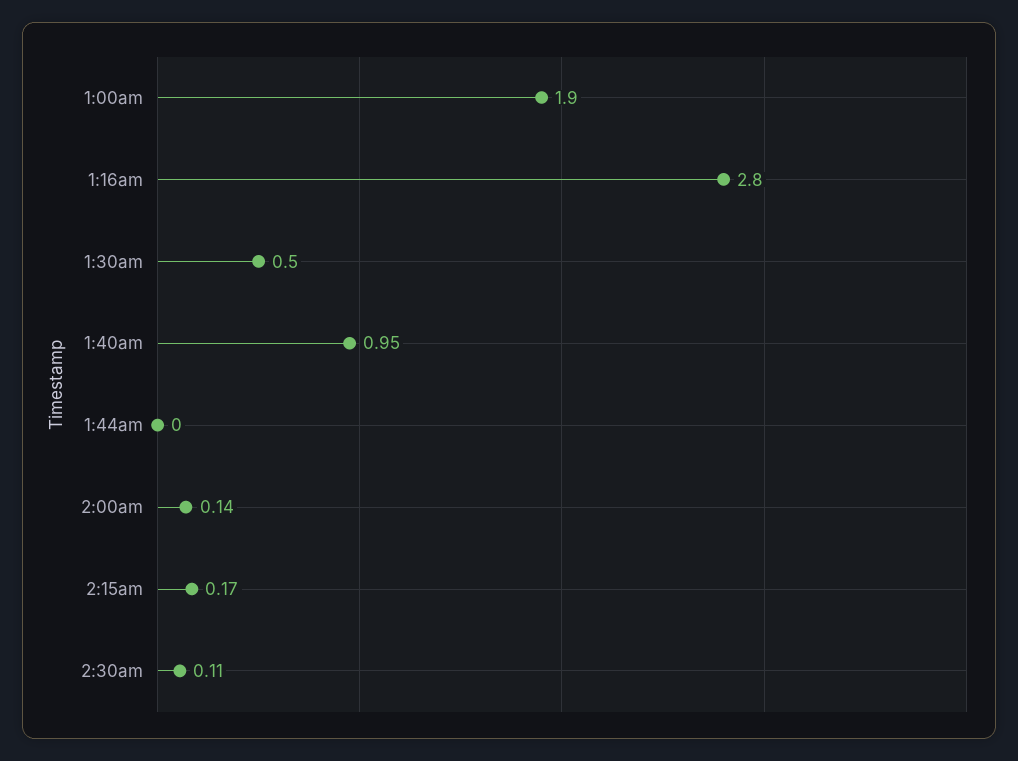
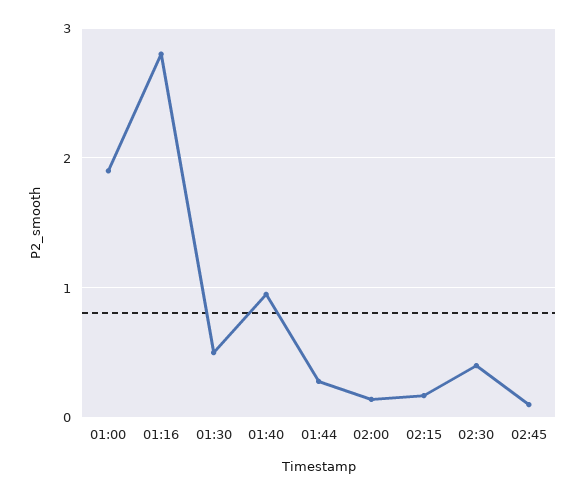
1:44am: 0 -> 0.3
2:30am: 0.11 -> 0.4
02:45: none -> 0.1

